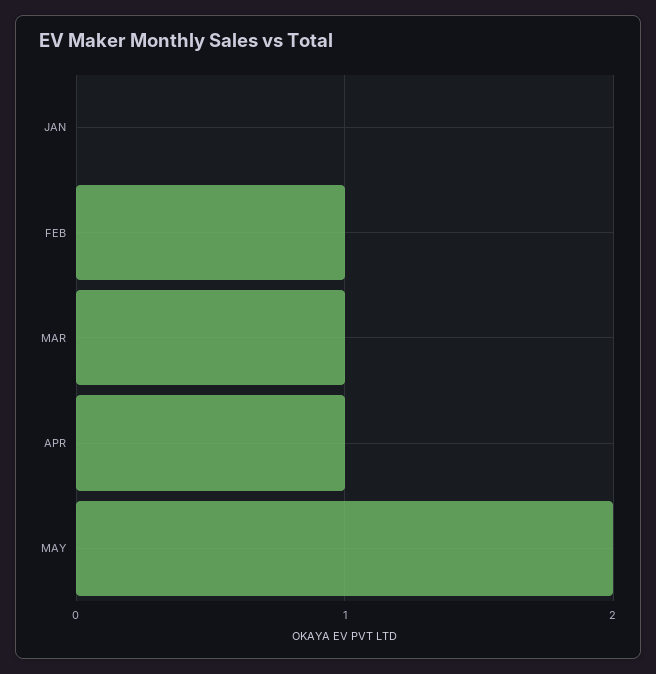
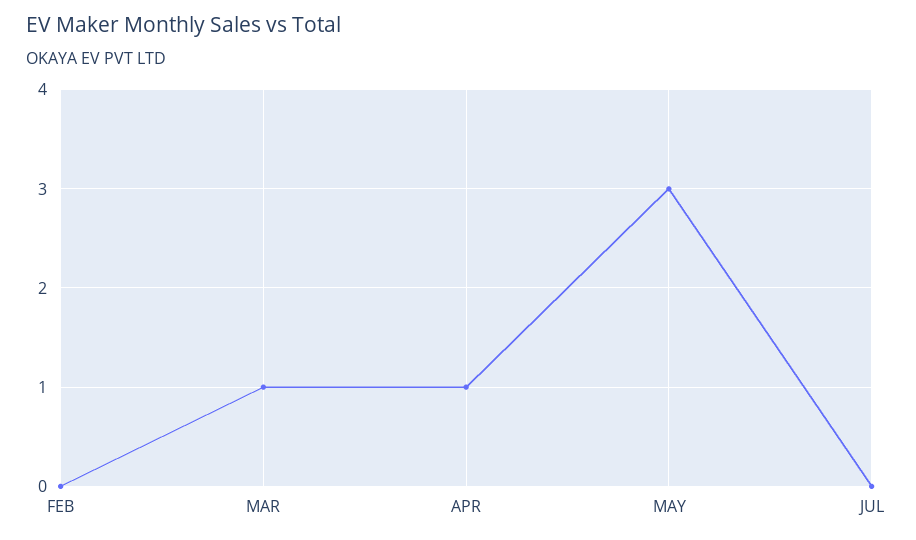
JAN: 0 -> none
FEB: 1 -> 0
MAY: 2 -> 3
JUL: none -> 0

